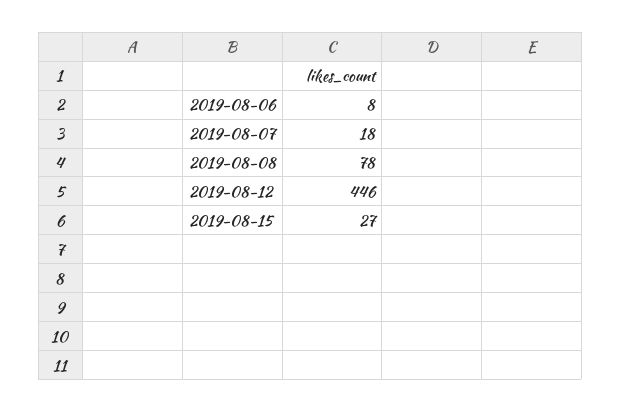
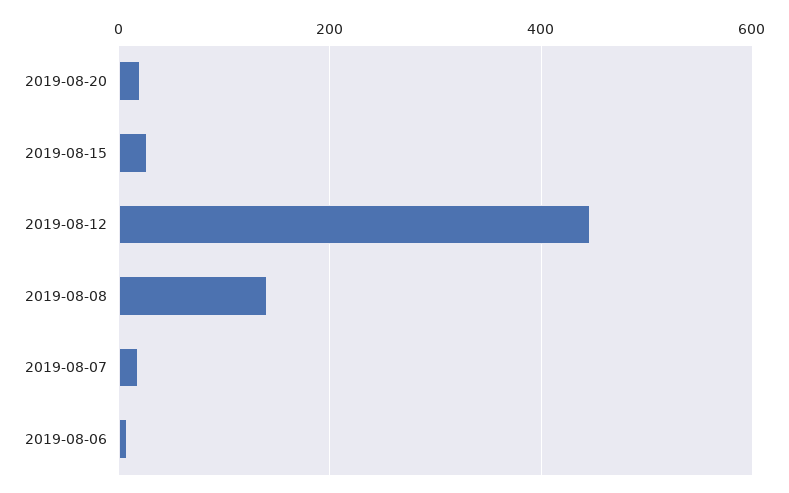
2019-08-08: 78 -> 140
2019-08-20: none -> 20

